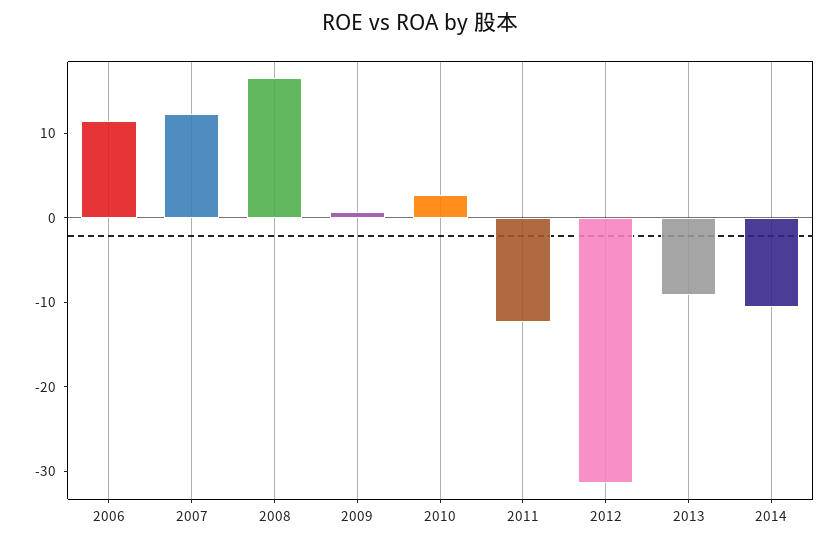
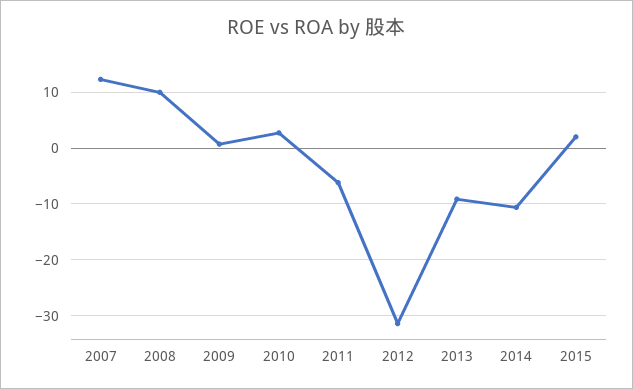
2006: 12 -> none
2008: 16 -> 10
2011: -12 -> -6
2015: none -> 2

